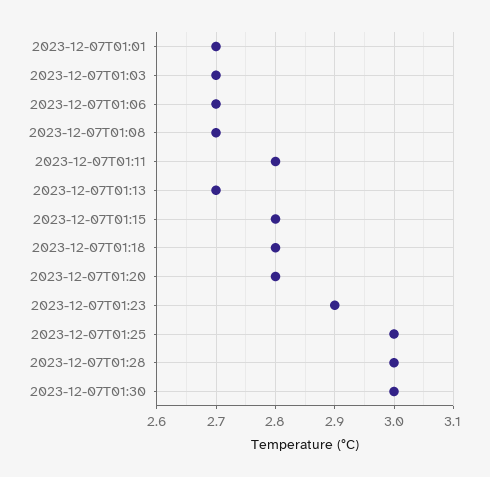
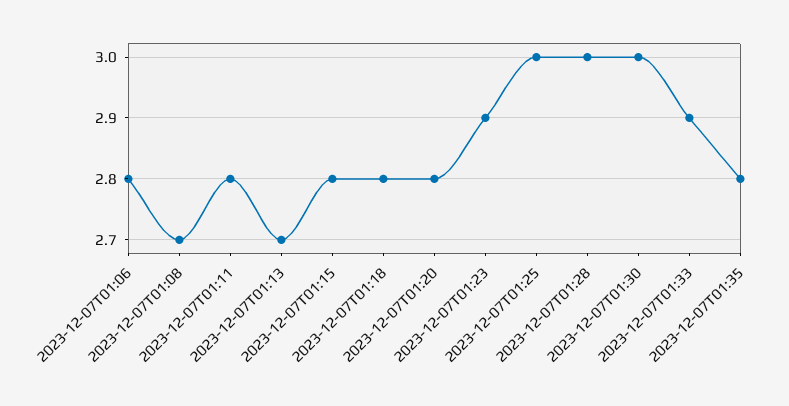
2023-12-07T01:01: 2.7 -> none
2023-12-07T01:03: 2.7 -> none
2023-12-07T01:06: 2.7 -> 2.8
2023-12-07T01:33: none -> 2.9
2023-12-07T01:35: none -> 2.8

